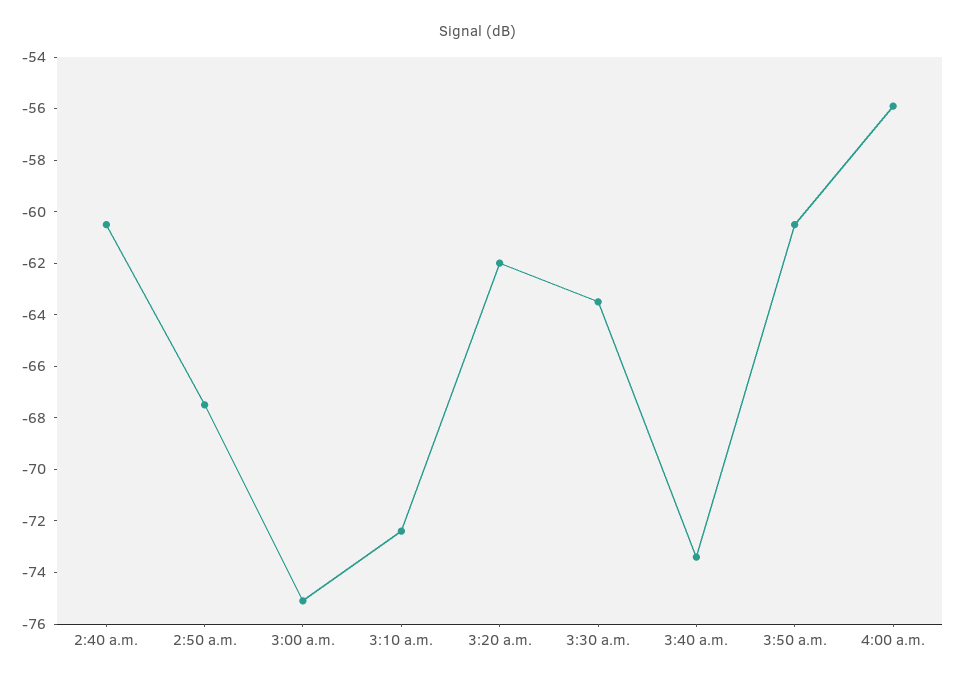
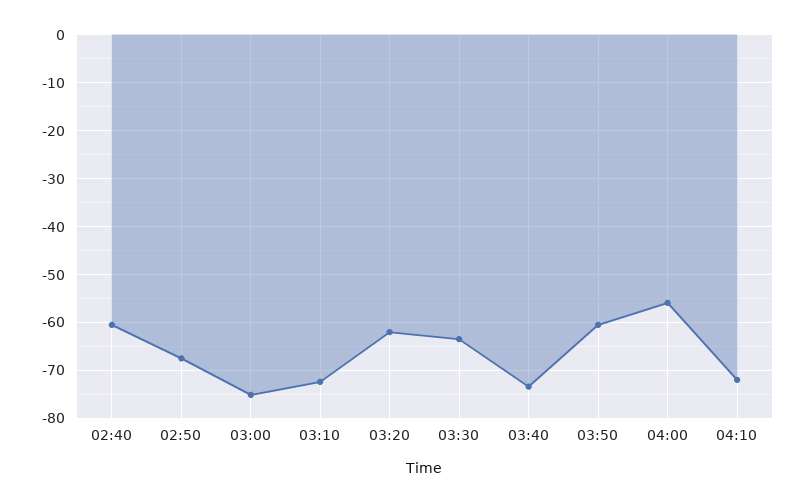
04:10: none -> -72

